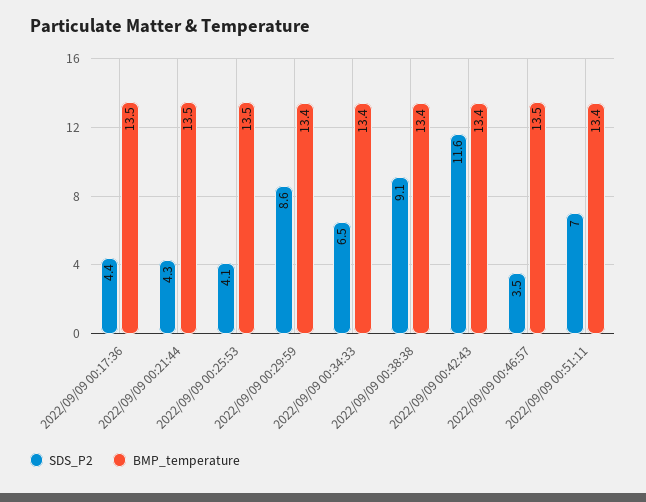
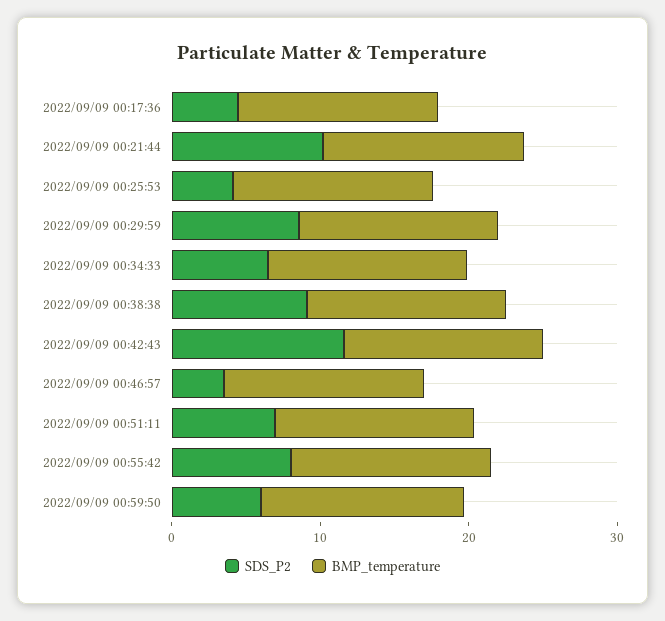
SDS_P2, 2022/09/09 00:21:44: 4.3 -> 10
SDS_P2, 2022/09/09 00:55:42: none -> 8
BMP_temperature, 2022/09/09 00:55:42: none -> 14
SDS_P2, 2022/09/09 00:59:50: none -> 6
BMP_temperature, 2022/09/09 00:59:50: none -> 14

